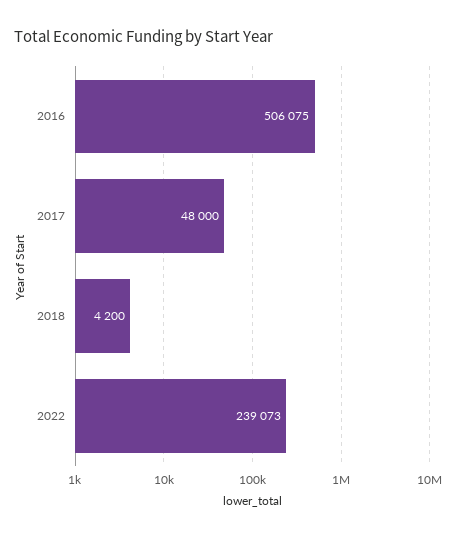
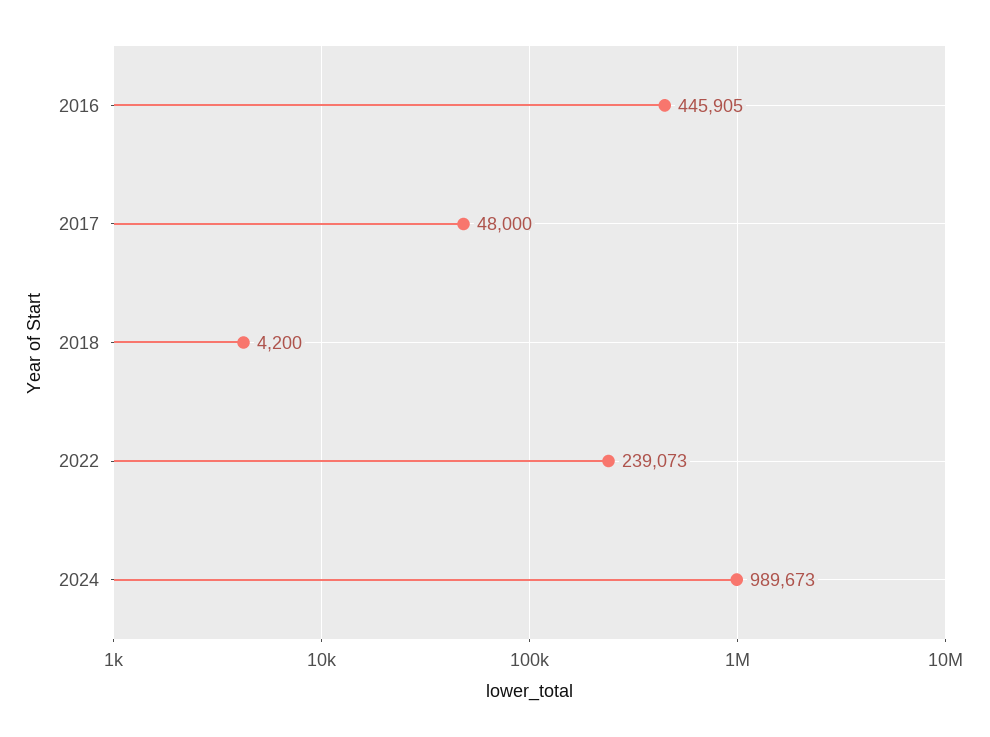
2016: 506075 -> 445905
2024: none -> 989673

